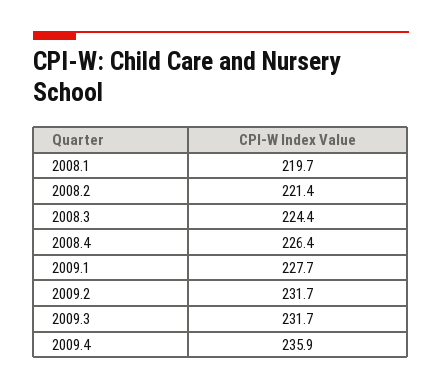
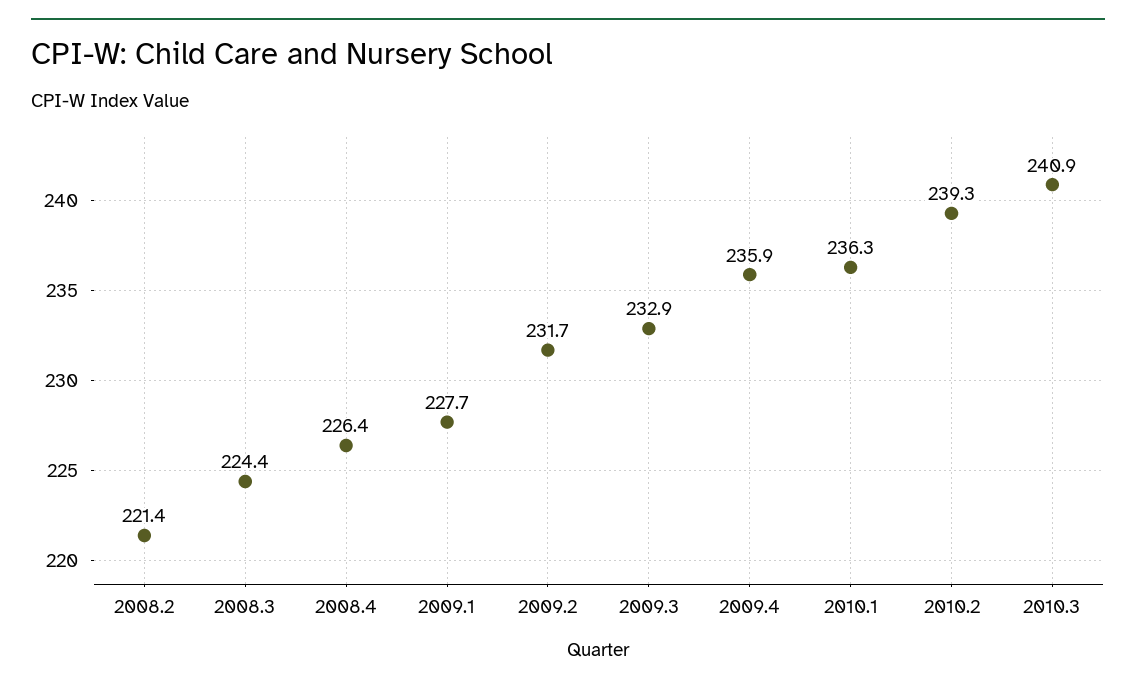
2008.1: 219.7 -> none
2009.3: 231.7 -> 232.9
2010.1: none -> 236.3
2010.2: none -> 239.3
2010.3: none -> 240.9

